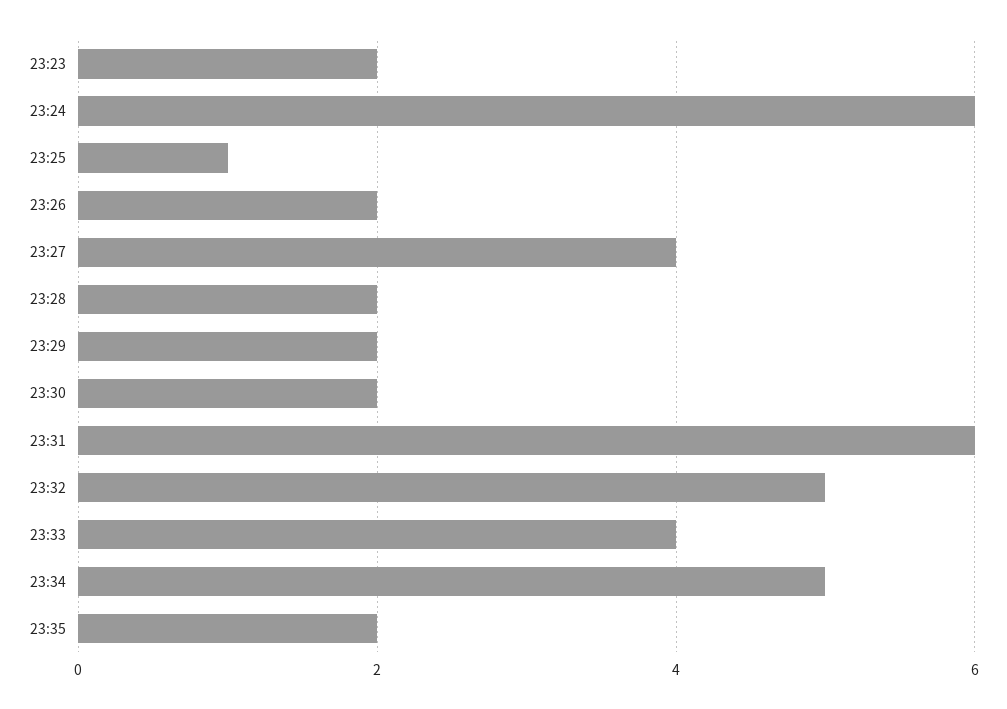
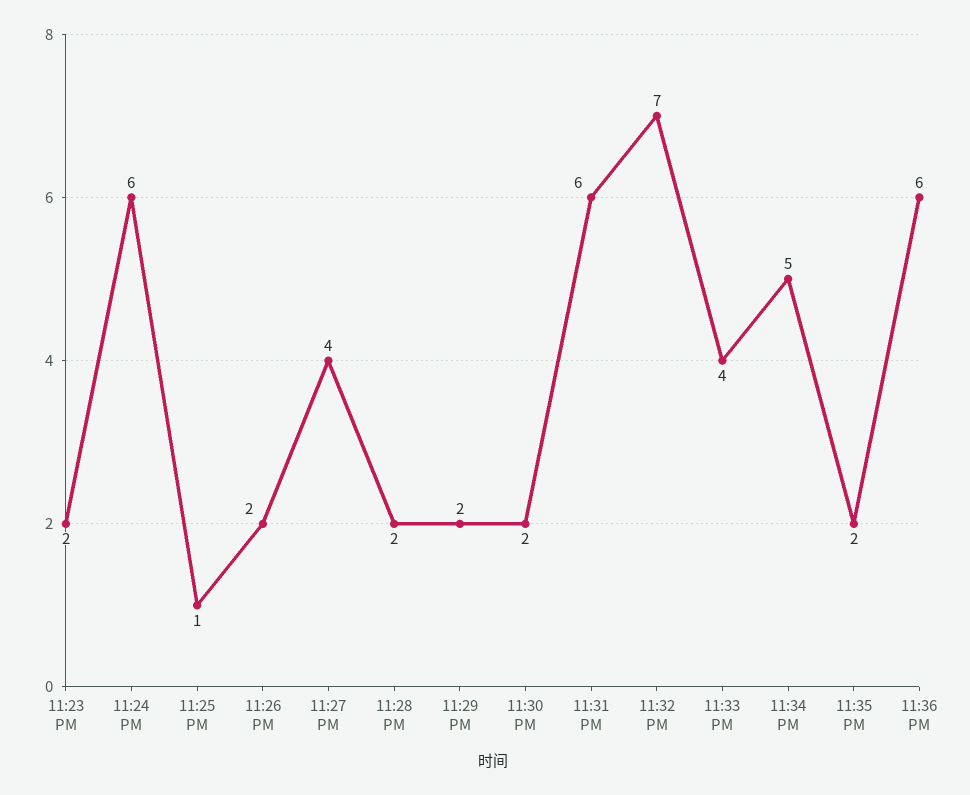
23:32: 5 -> 7
11:36 PM: none -> 6

